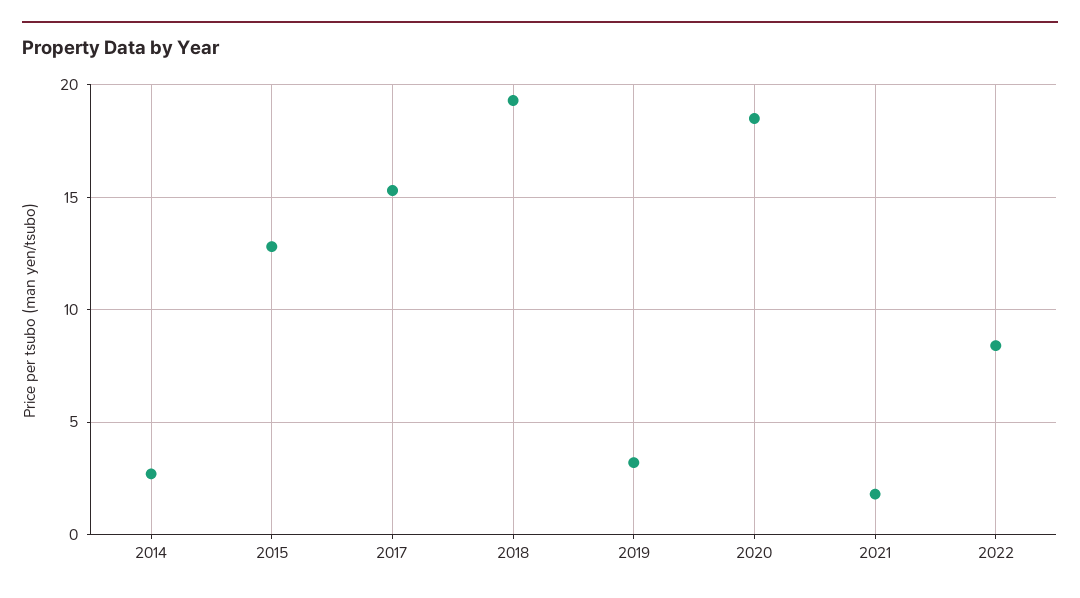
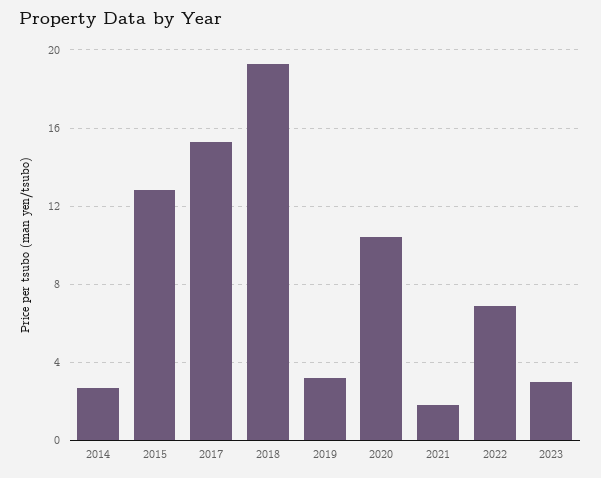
2020: 18.5 -> 10.5
2022: 8.5 -> 7
2023: none -> 3

